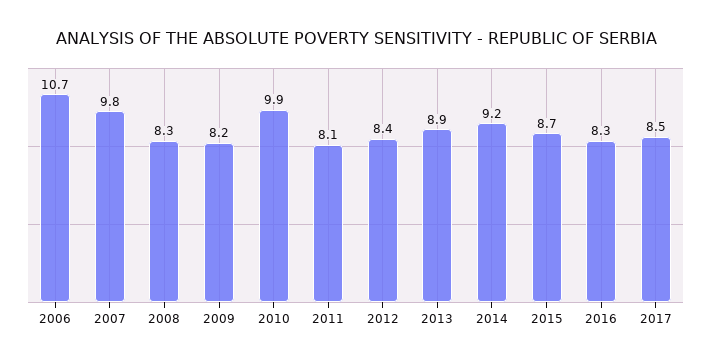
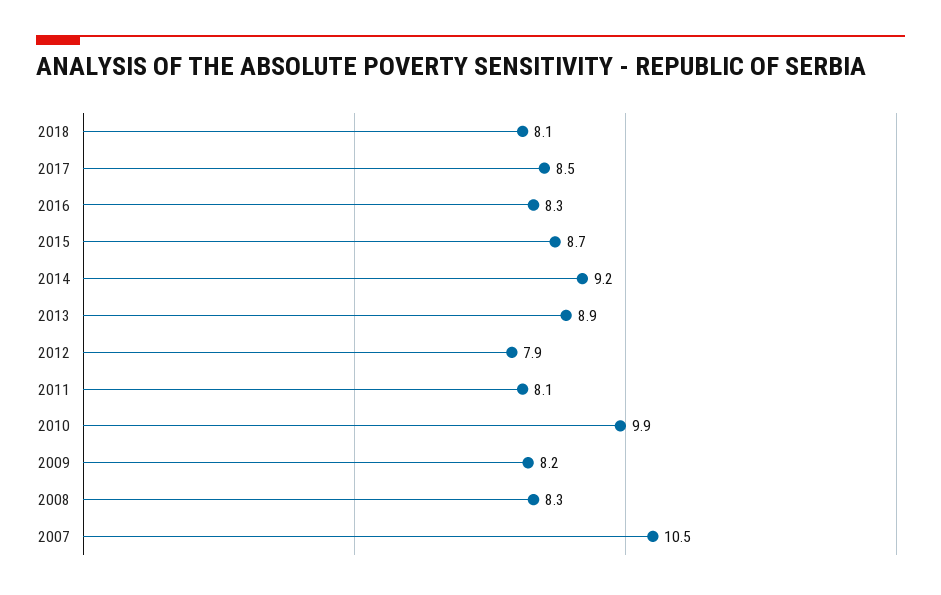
2006: 10.7 -> none
2007: 9.8 -> 10.5
2012: 8.4 -> 7.9
2018: none -> 8.1

